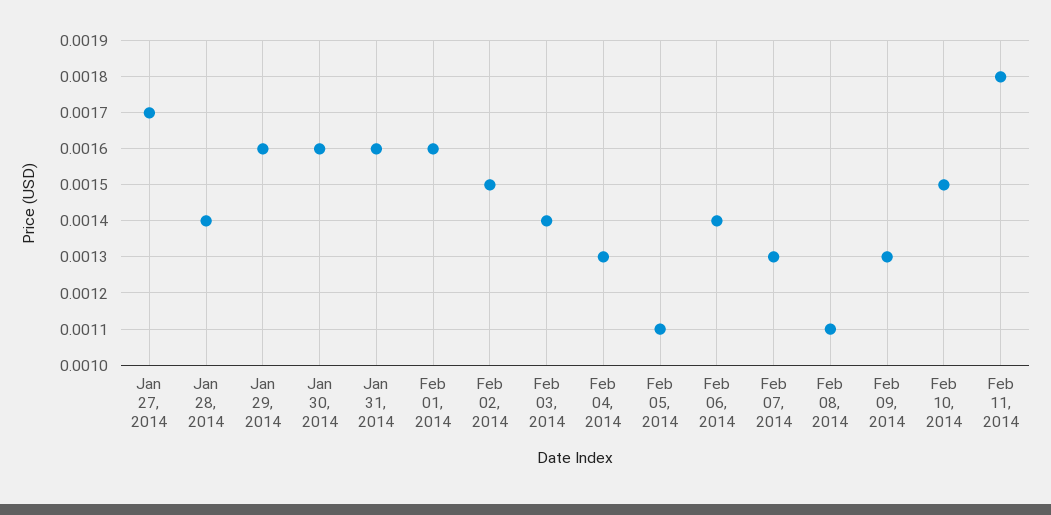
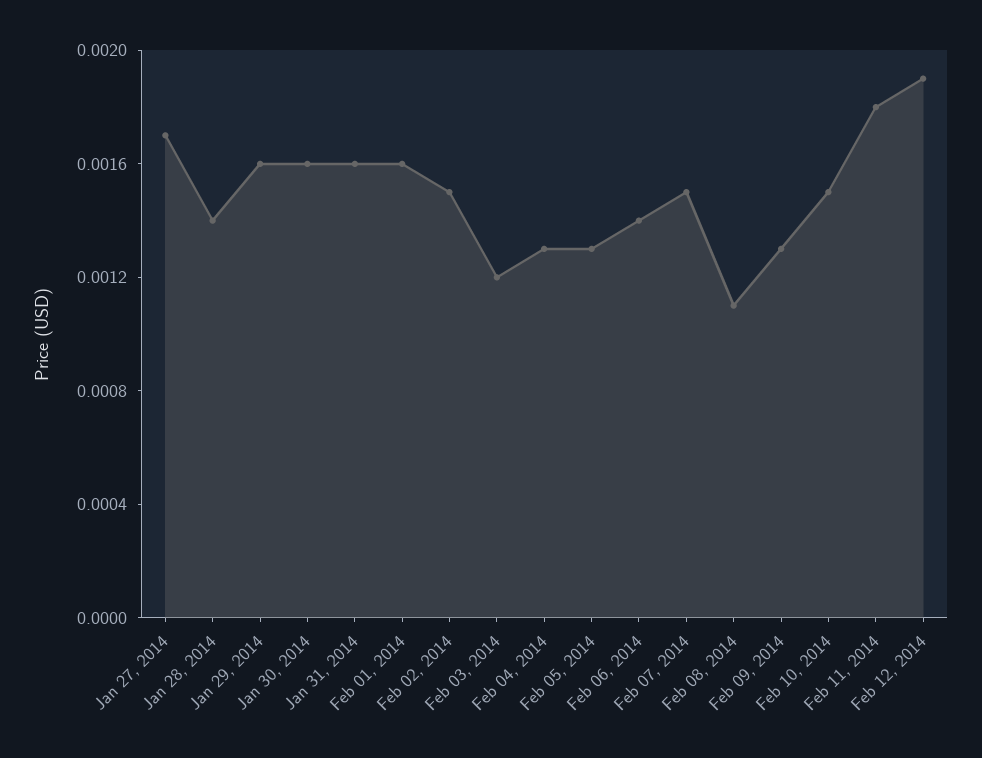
Feb 03, 2014: 0.0014 -> 0.0012
Feb 05, 2014: 0.0011 -> 0.0013
Feb 07, 2014: 0.0013 -> 0.0015
Feb 12, 2014: none -> 0.0019

